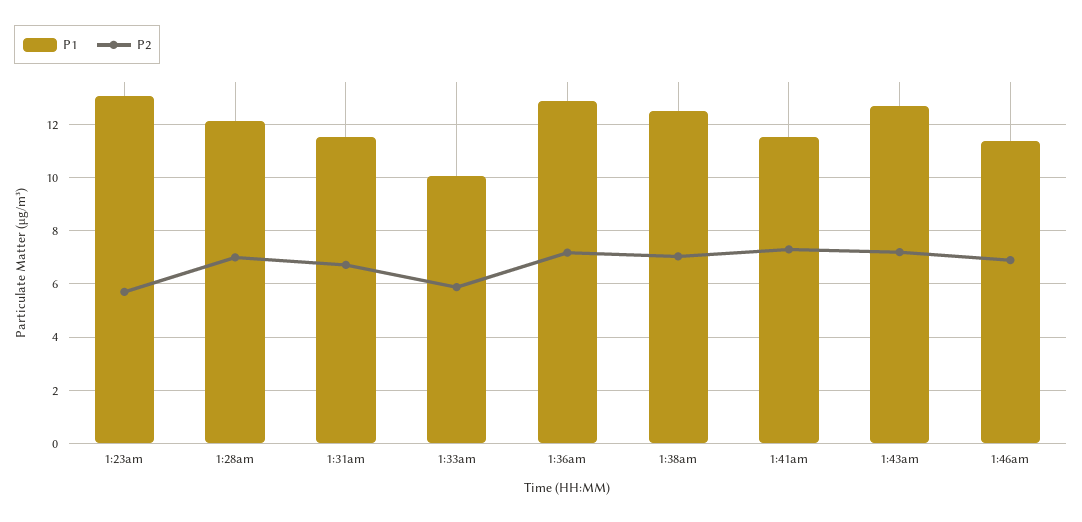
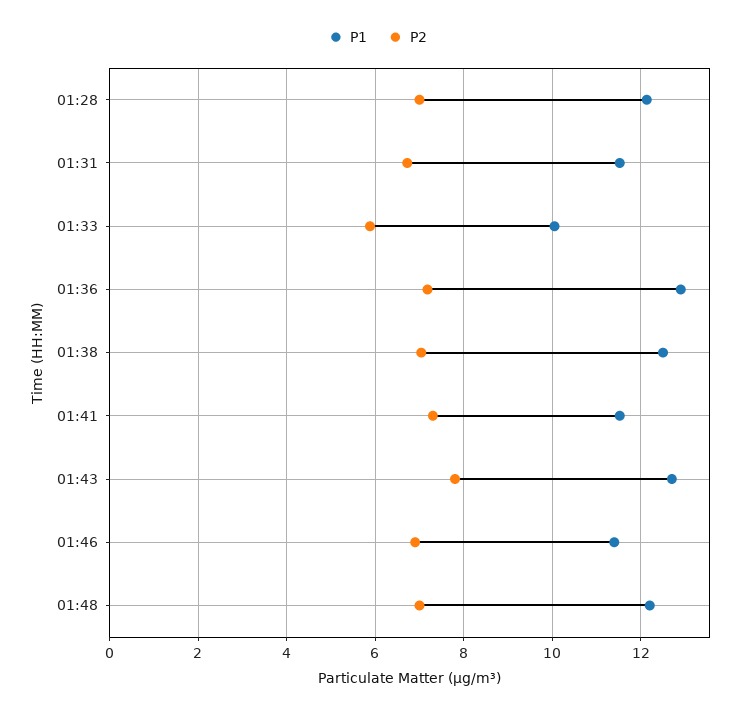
P1, 1:23am: 13 -> none
P2, 1:23am: 5.75 -> none
P2, 1:43am: 7.25 -> 7.8
P1, 01:48: none -> 12.2
P2, 01:48: none -> 7

